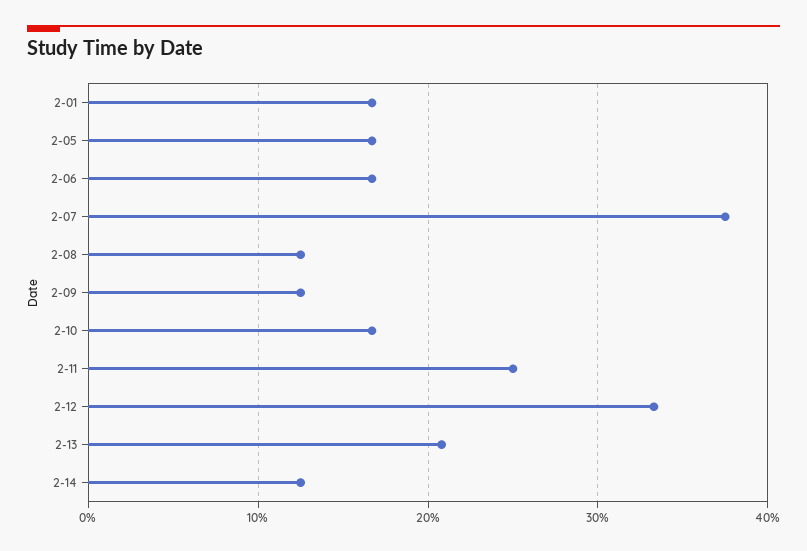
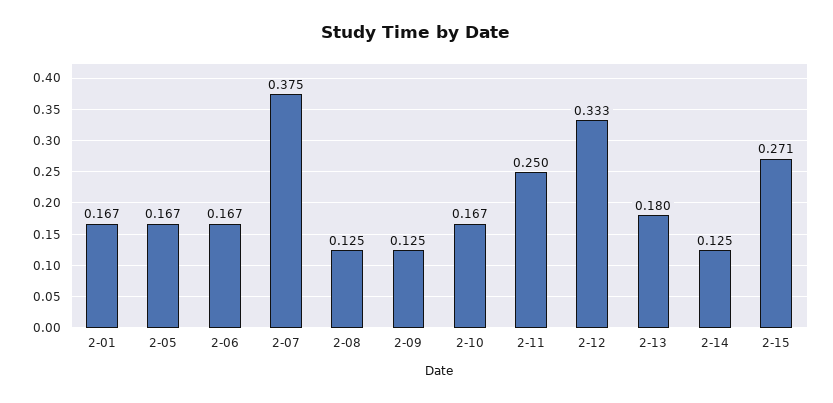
2-13: 0.21 -> 0.18
2-15: none -> 0.271

